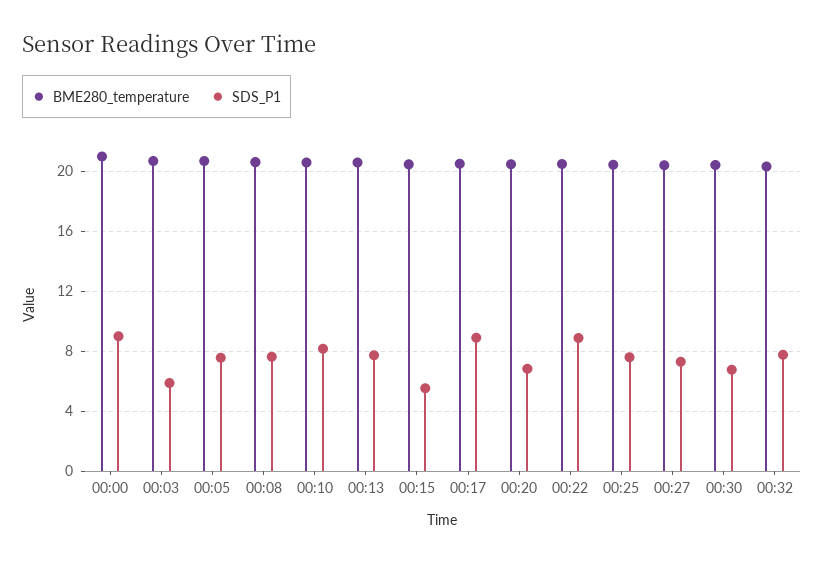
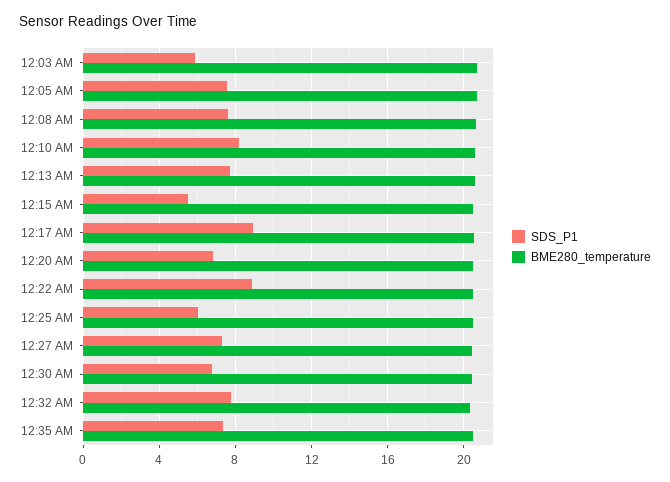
BME280_temperature, 00:00: 21 -> none
SDS_P1, 00:00: 9 -> none
SDS_P1, 00:25: 7.5 -> 6
SDS_P1, 12:35 AM: none -> 7.5
BME280_temperature, 12:35 AM: none -> 20.5

